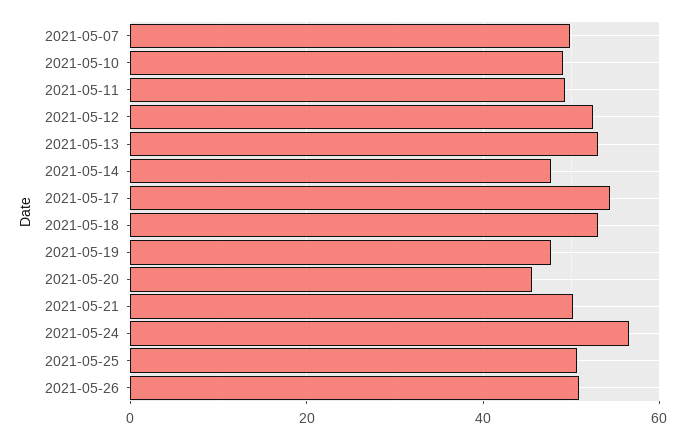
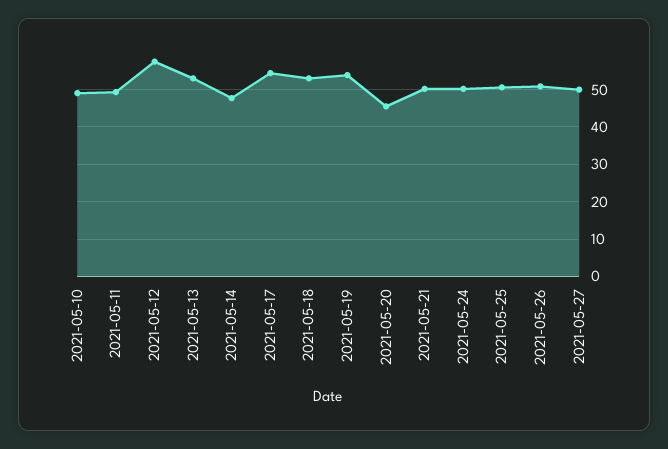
2021-05-07: 50 -> none
2021-05-12: 52 -> 58
2021-05-19: 48 -> 54
2021-05-24: 56 -> 50
2021-05-27: none -> 50

